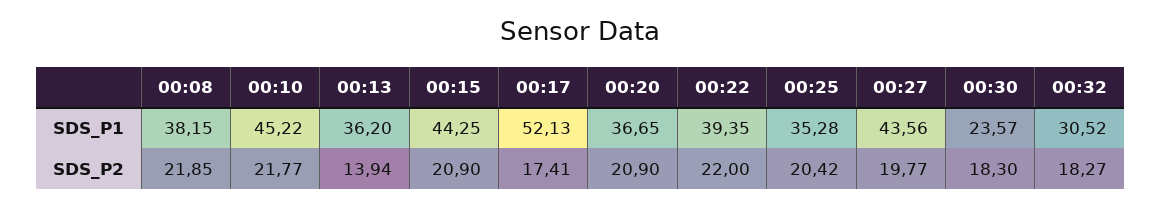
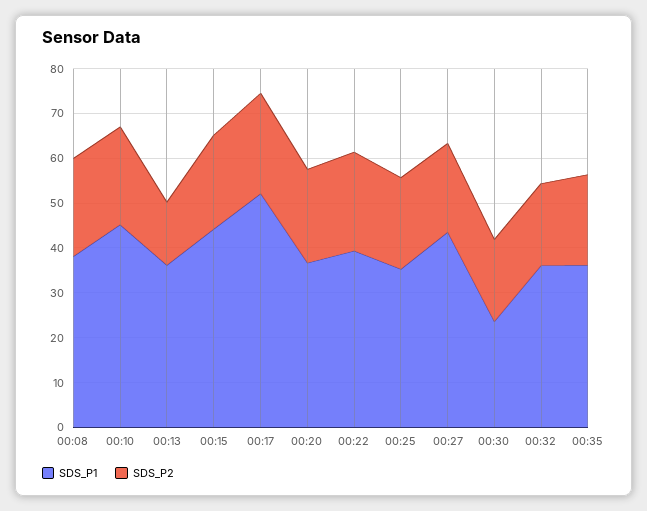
SDS_P1, 00:32: 30.52 -> 36
SDS_P2, 00:17: 17.41 -> 22
SDS_P1, 00:35: none -> 36
SDS_P2, 00:35: none -> 20

